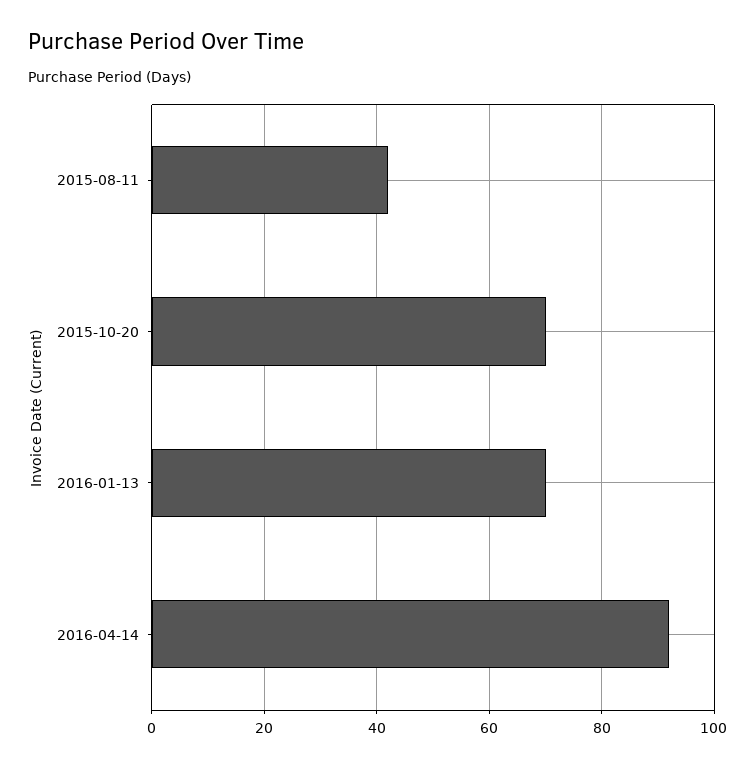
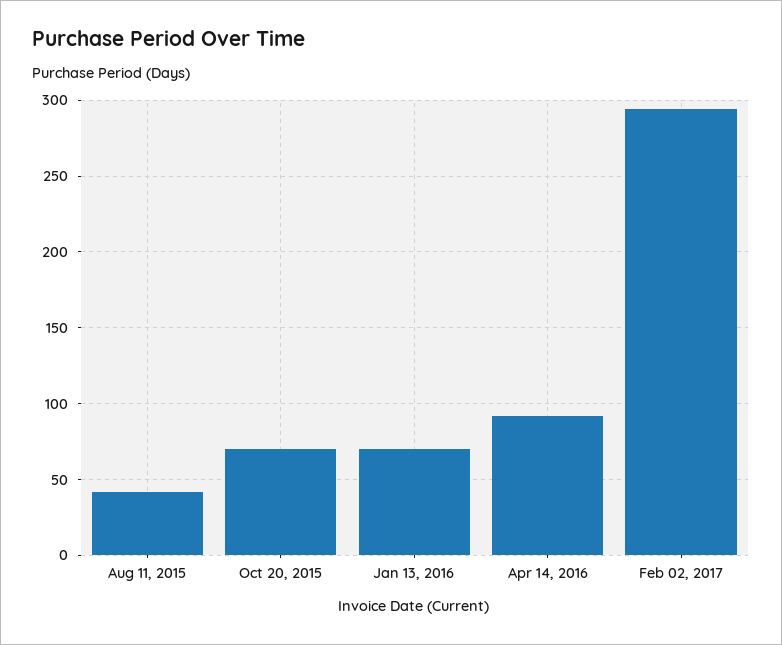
Feb 02, 2017: none -> 295

